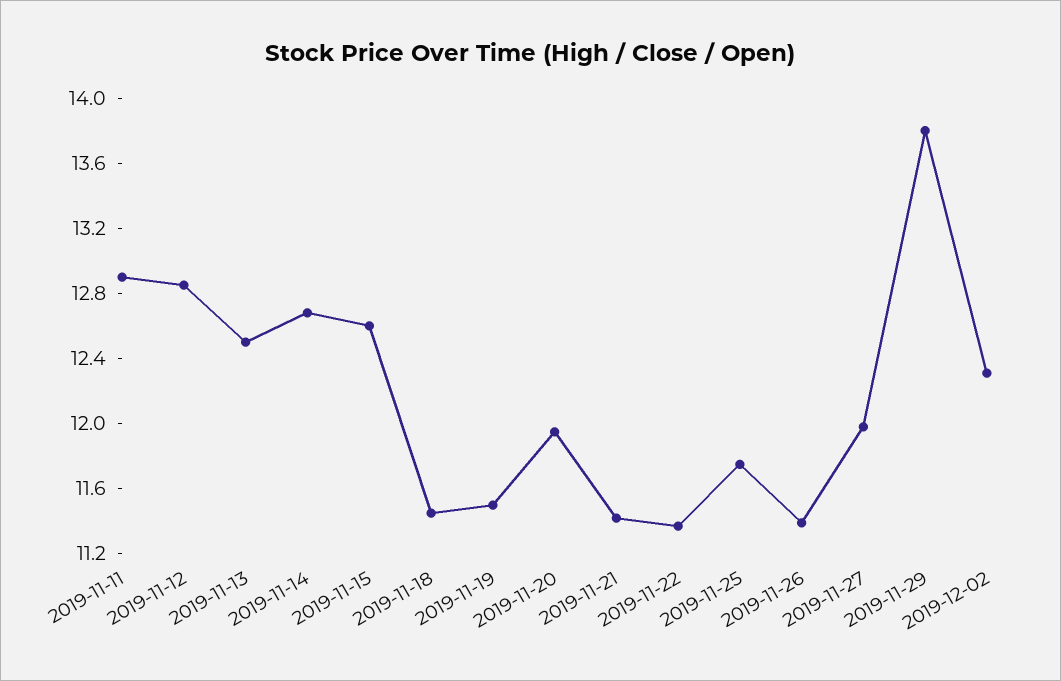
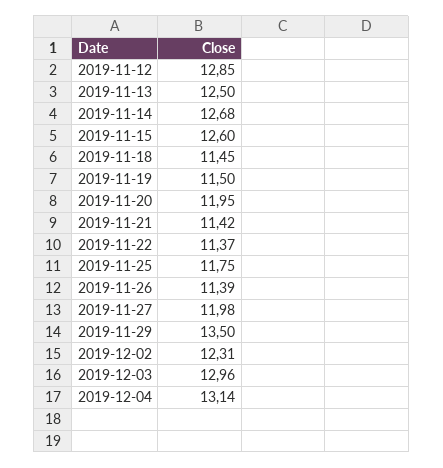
2019-11-11: 12.9 -> none
2019-11-29: 13.8 -> 13.5
2019-12-03: none -> 12.96
2019-12-04: none -> 13.14

